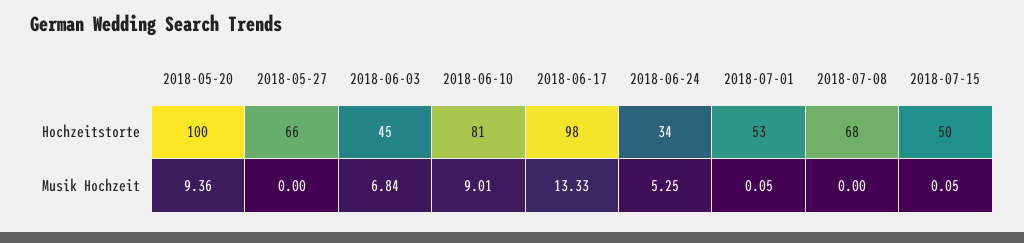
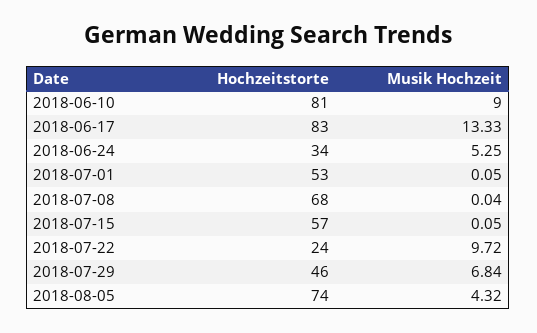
2018-05-20, Hochzeitstorte: 100 -> none
2018-05-27, Hochzeitstorte: 66 -> none
2018-06-03, Hochzeitstorte: 45 -> none
2018-06-17, Hochzeitstorte: 98 -> 83
2018-07-15, Hochzeitstorte: 50 -> 57
2018-05-20, Musik Hochzeit: 9.36 -> none
2018-05-27, Musik Hochzeit: 0 -> none
2018-06-03, Musik Hochzeit: 6.84 -> none
2018-06-10, Musik Hochzeit: 9.01 -> 9
2018-07-08, Musik Hochzeit: 0 -> 0.04
2018-07-22, Hochzeitstorte: none -> 24
2018-07-22, Musik Hochzeit: none -> 9.72
2018-07-29, Hochzeitstorte: none -> 46
2018-07-29, Musik Hochzeit: none -> 6.84
2018-08-05, Hochzeitstorte: none -> 74
2018-08-05, Musik Hochzeit: none -> 4.32

